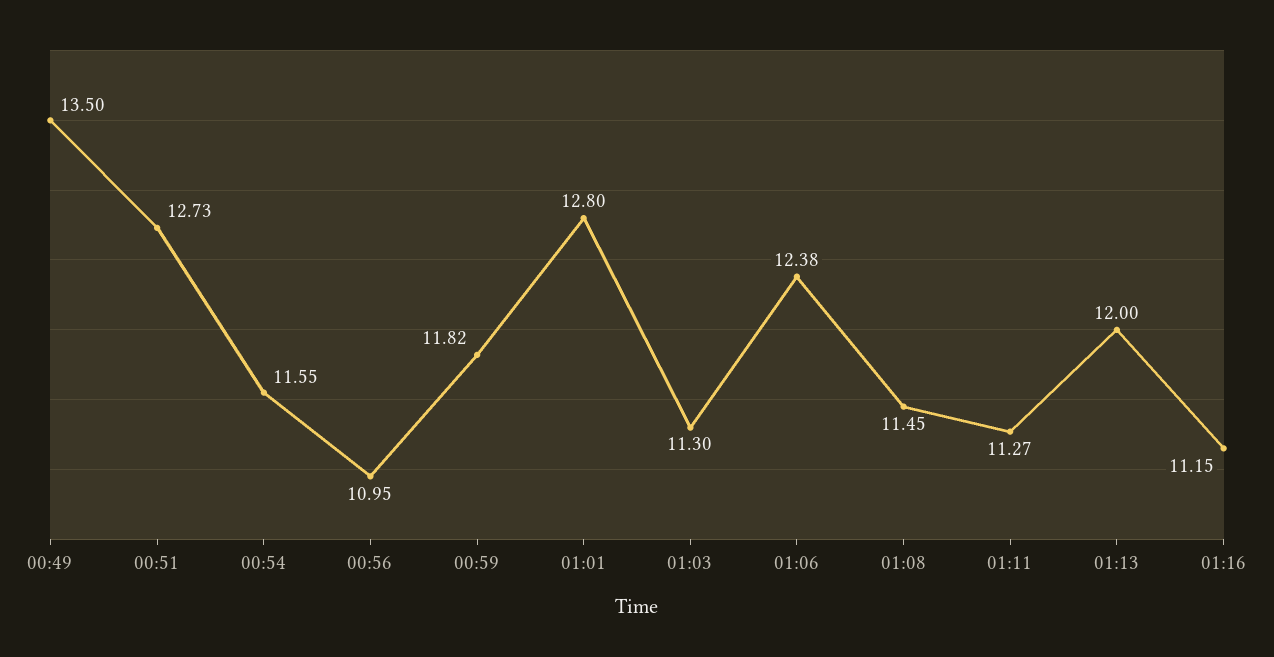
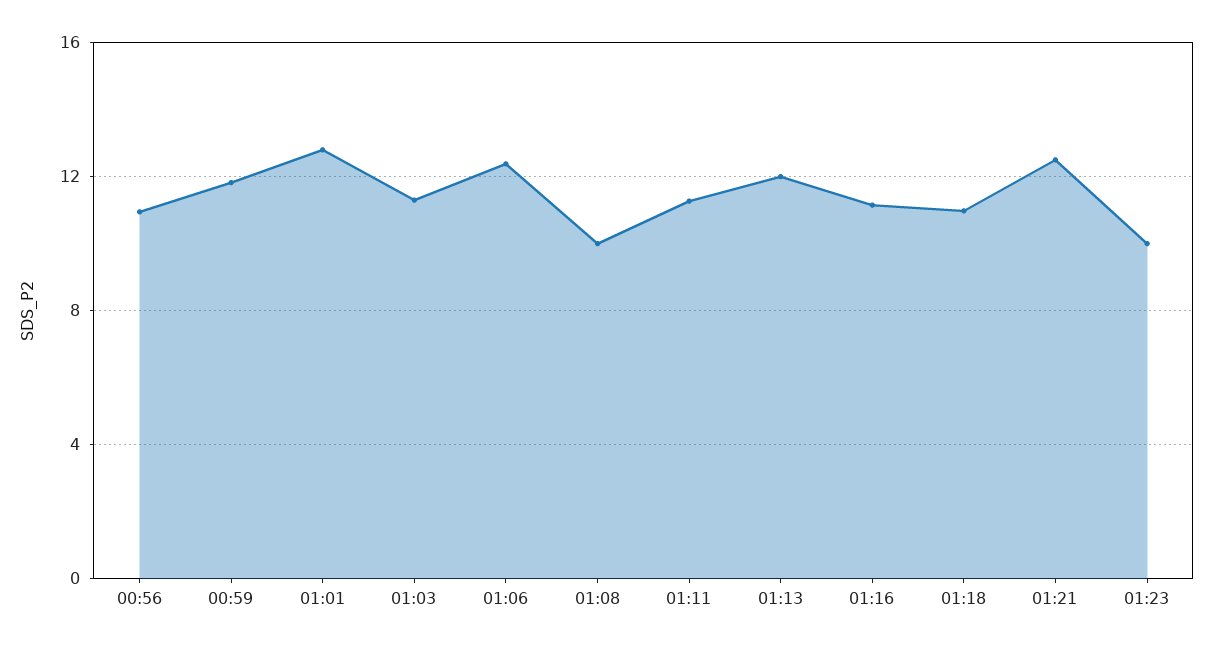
00:49: 13.5 -> none
00:51: 12.73 -> none
00:54: 11.55 -> none
01:08: 11.45 -> 10
01:18: none -> 11
01:21: none -> 12.5
01:23: none -> 10

